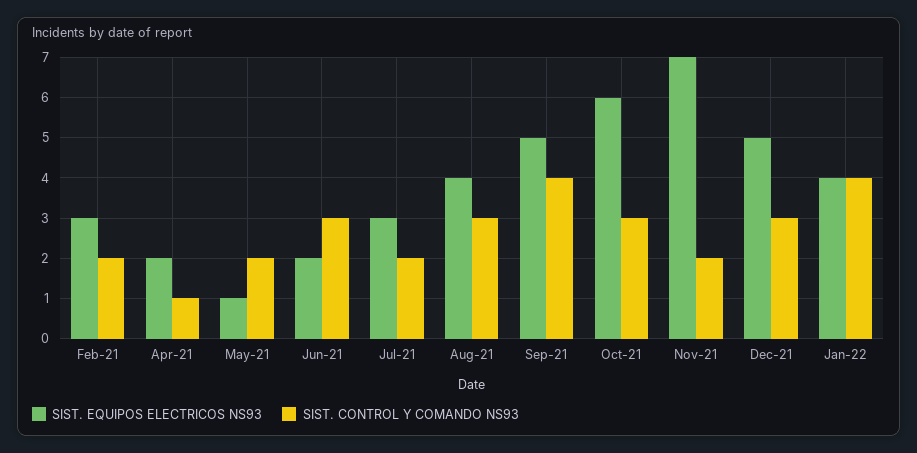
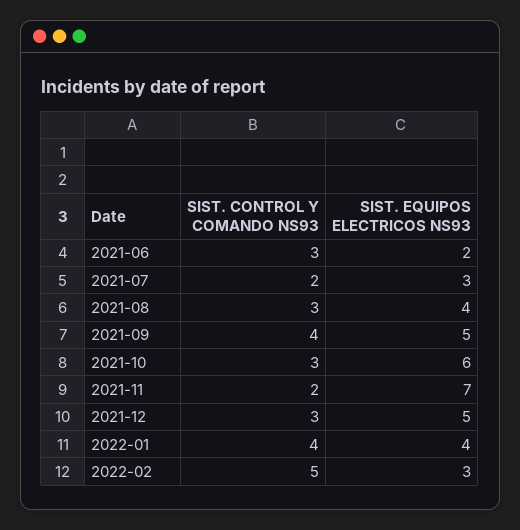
SIST. EQUIPOS ELECTRICOS NS93, Feb-21: 3 -> none
SIST. CONTROL Y COMANDO NS93, Feb-21: 2 -> none
SIST. EQUIPOS ELECTRICOS NS93, Apr-21: 2 -> none
SIST. CONTROL Y COMANDO NS93, Apr-21: 1 -> none
SIST. EQUIPOS ELECTRICOS NS93, May-21: 1 -> none
SIST. CONTROL Y COMANDO NS93, May-21: 2 -> none
SIST. CONTROL Y COMANDO NS93, 2022-02: none -> 5
SIST. EQUIPOS ELECTRICOS NS93, 2022-02: none -> 3

